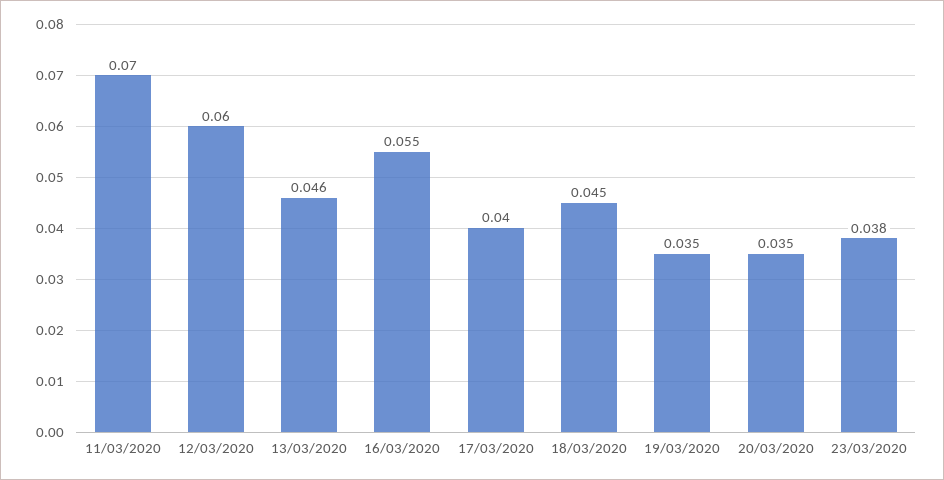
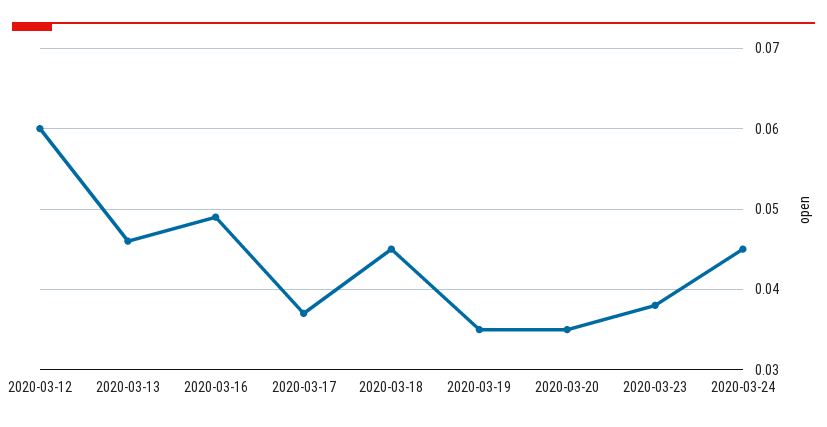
11/03/2020: 0.07 -> none
16/03/2020: 0.055 -> 0.049
17/03/2020: 0.04 -> 0.037
2020-03-24: none -> 0.045

